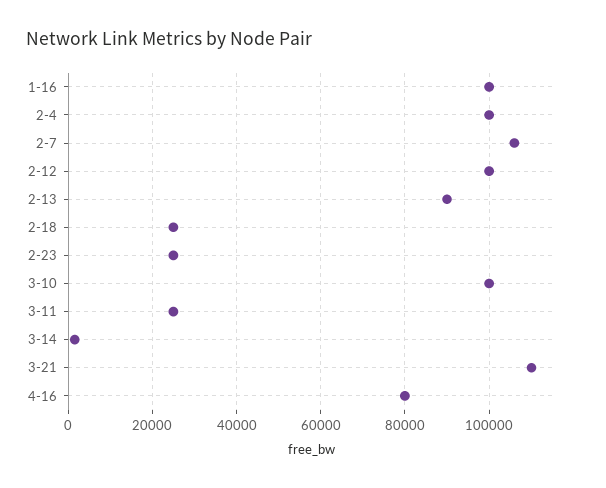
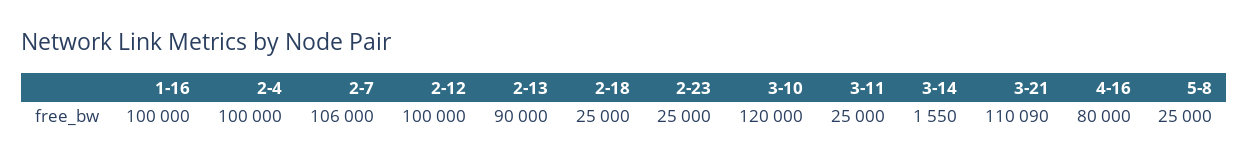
3-10: 100000 -> 120000
5-8: none -> 25000

